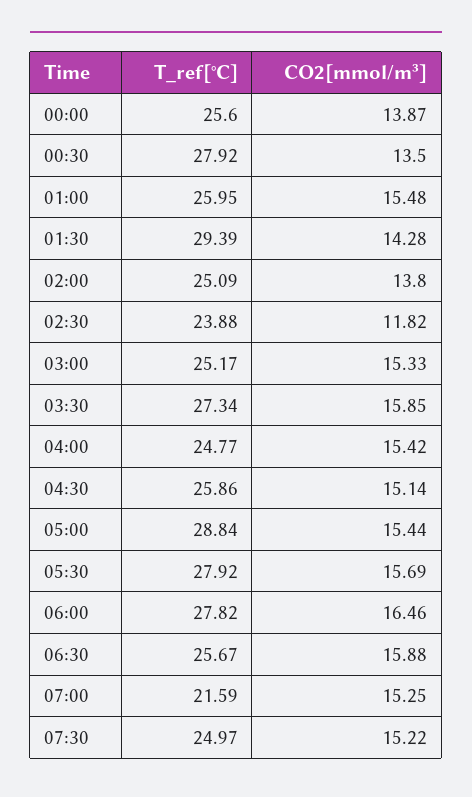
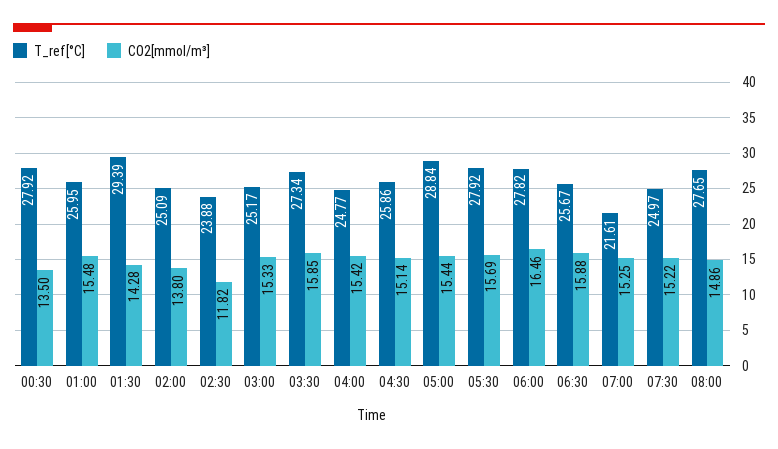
T_ref[°C], 00:00: 25.6 -> none
CO2[mmol/m³], 00:00: 13.87 -> none
T_ref[°C], 07:00: 21.59 -> 21.61
T_ref[°C], 08:00: none -> 27.65
CO2[mmol/m³], 08:00: none -> 14.86

